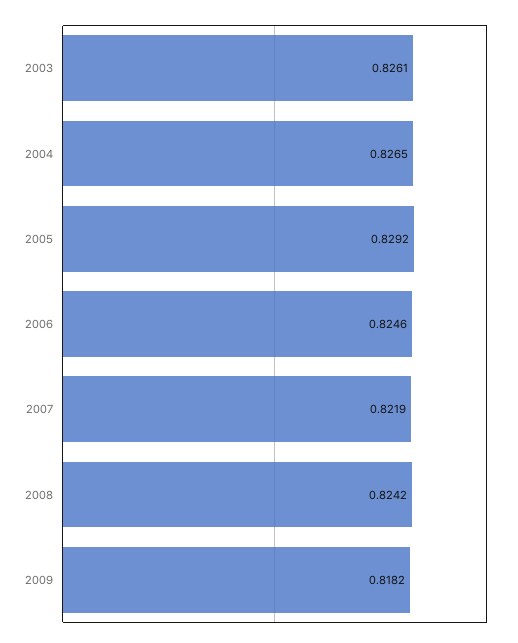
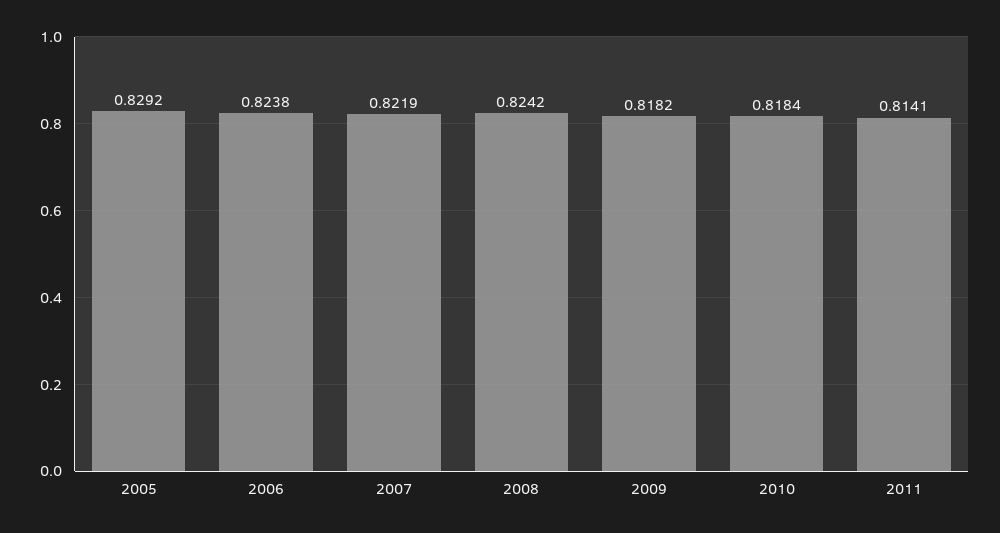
2003: 0.8261 -> none
2004: 0.8265 -> none
2006: 0.8246 -> 0.8238
2010: none -> 0.8184
2011: none -> 0.8141

